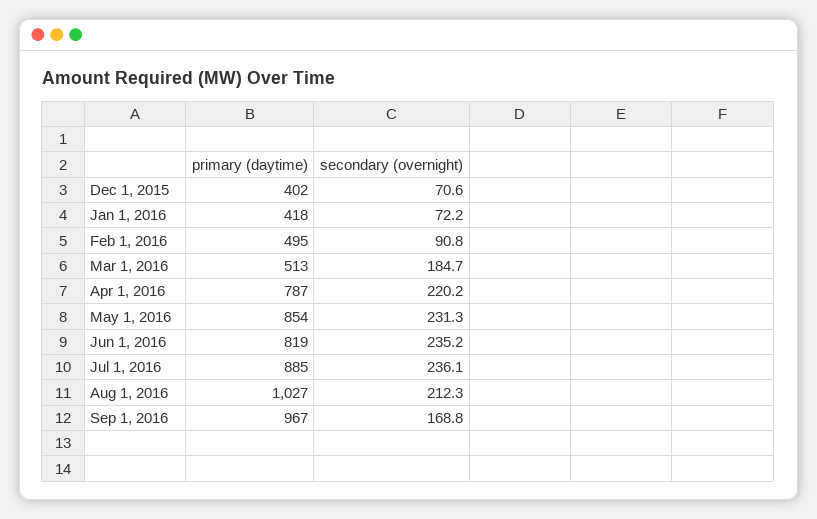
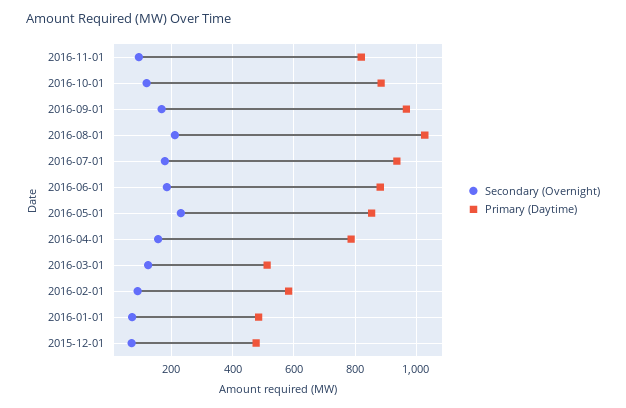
primary (daytime), Dec 1, 2015: 402 -> 480
primary (daytime), Jan 1, 2016: 418 -> 480
primary (daytime), Feb 1, 2016: 495 -> 580
secondary (overnight), Mar 1, 2016: 184.7 -> 120
secondary (overnight), Apr 1, 2016: 220.2 -> 160
primary (daytime), Jun 1, 2016: 819 -> 880
secondary (overnight), Jun 1, 2016: 235.2 -> 180
primary (daytime), Jul 1, 2016: 885 -> 940
secondary (overnight), Jul 1, 2016: 236.1 -> 180
secondary (overnight), 2016-11-01: none -> 100
primary (daytime), 2016-11-01: none -> 820
secondary (overnight), 2016-10-01: none -> 120
primary (daytime), 2016-10-01: none -> 880

